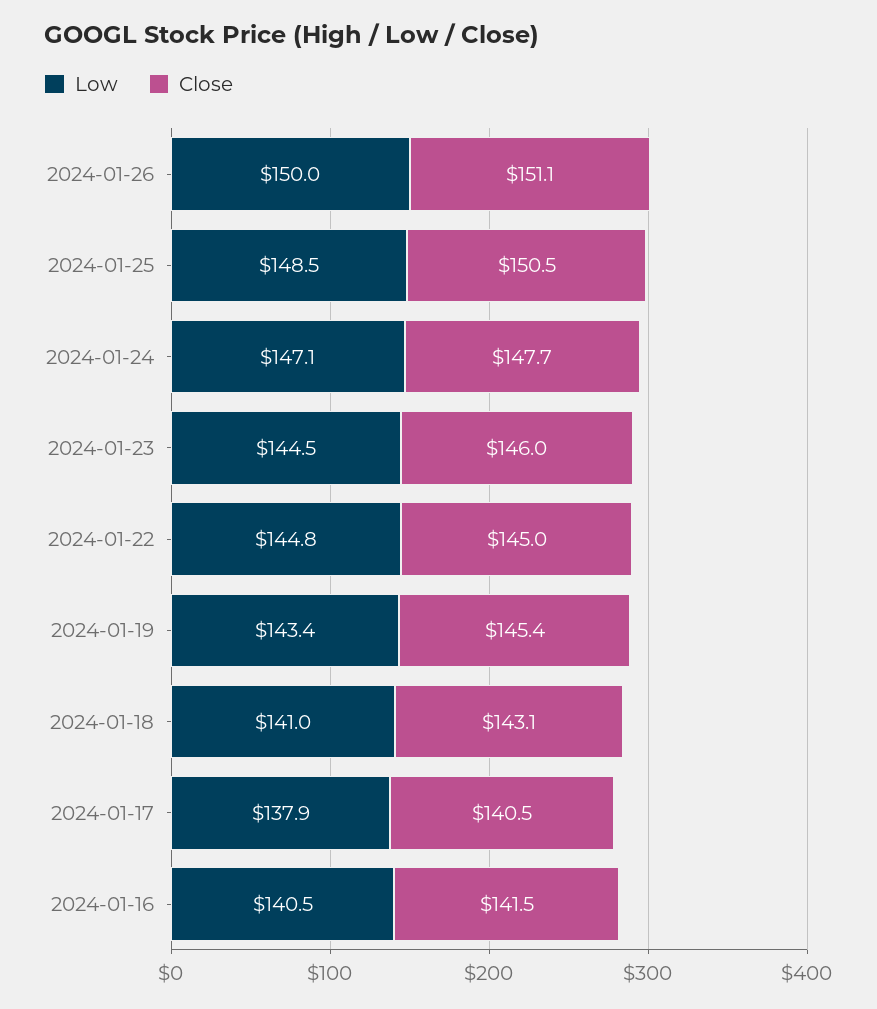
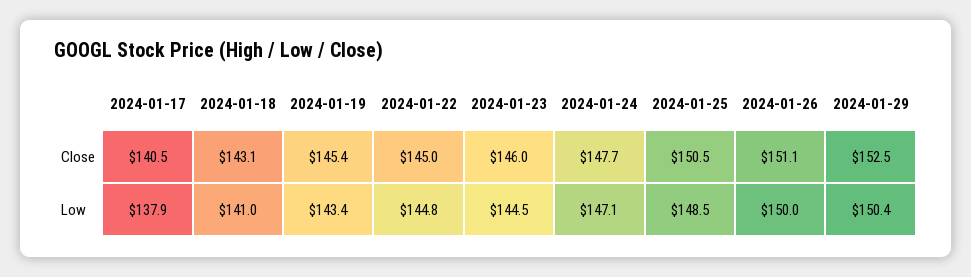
Low, 2024-01-16: 140.5 -> none
Close, 2024-01-16: 141.5 -> none
Close, 2024-01-29: none -> 152.5
Low, 2024-01-29: none -> 150.4

